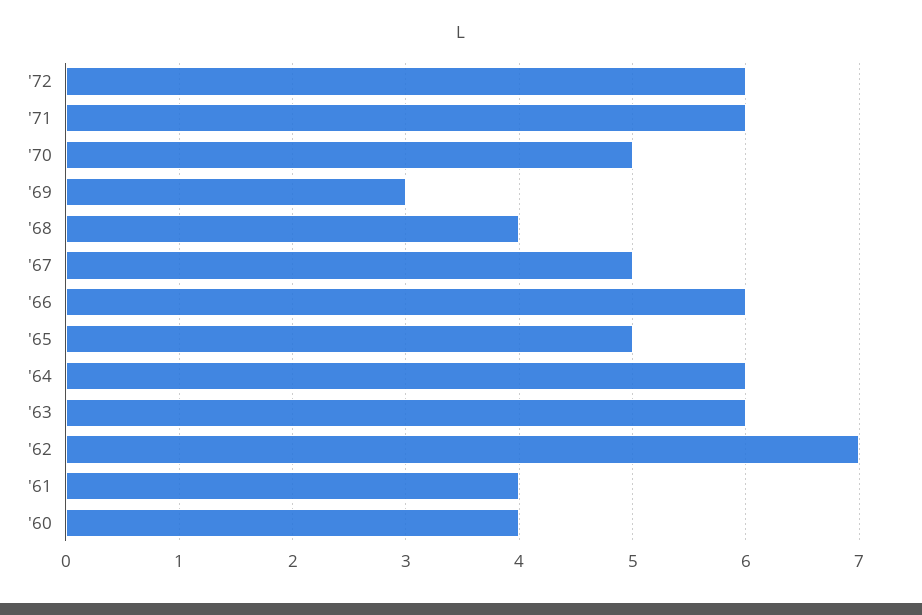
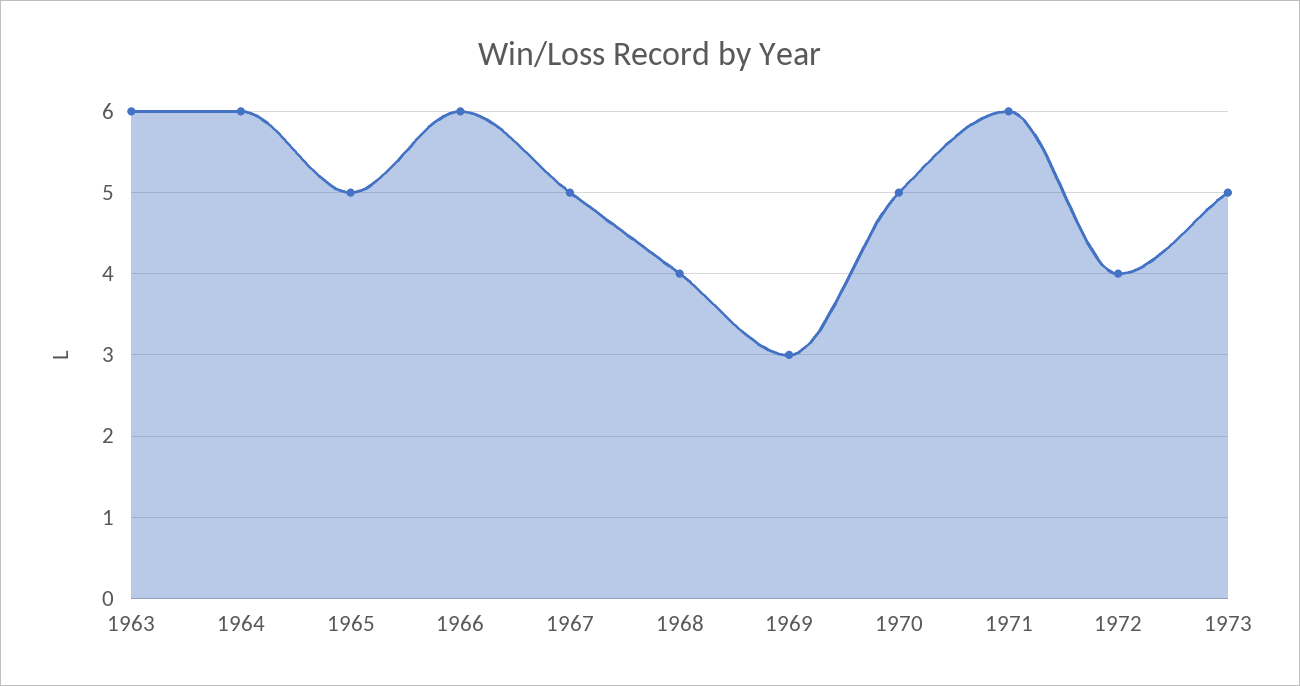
'72: 6 -> 4
'62: 7 -> none
'61: 4 -> none
'60: 4 -> none
1973: none -> 5

